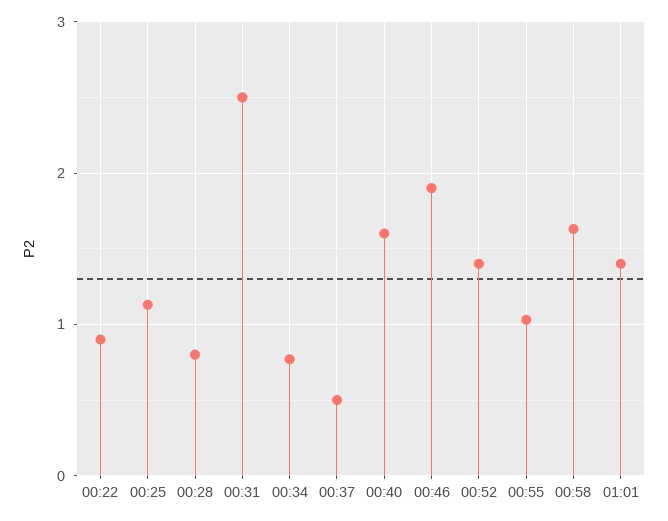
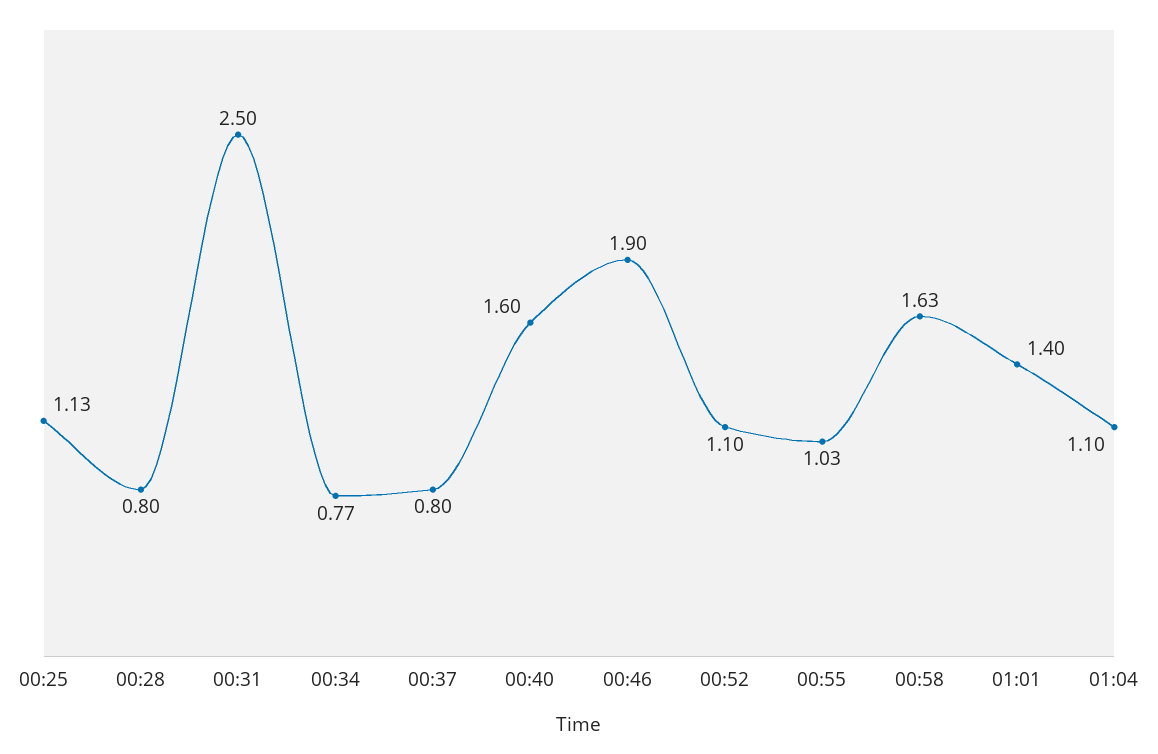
00:22: 0.9 -> none
00:37: 0.5 -> 0.8
00:52: 1.4 -> 1.1
01:04: none -> 1.1

